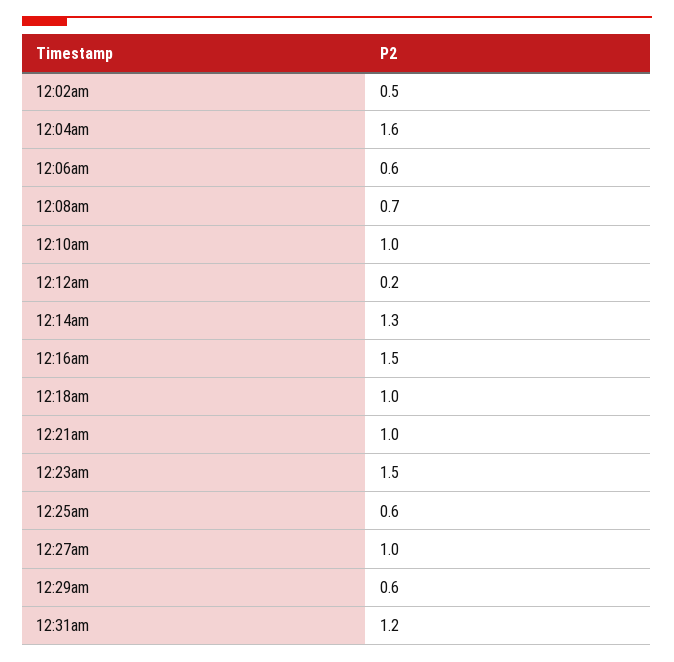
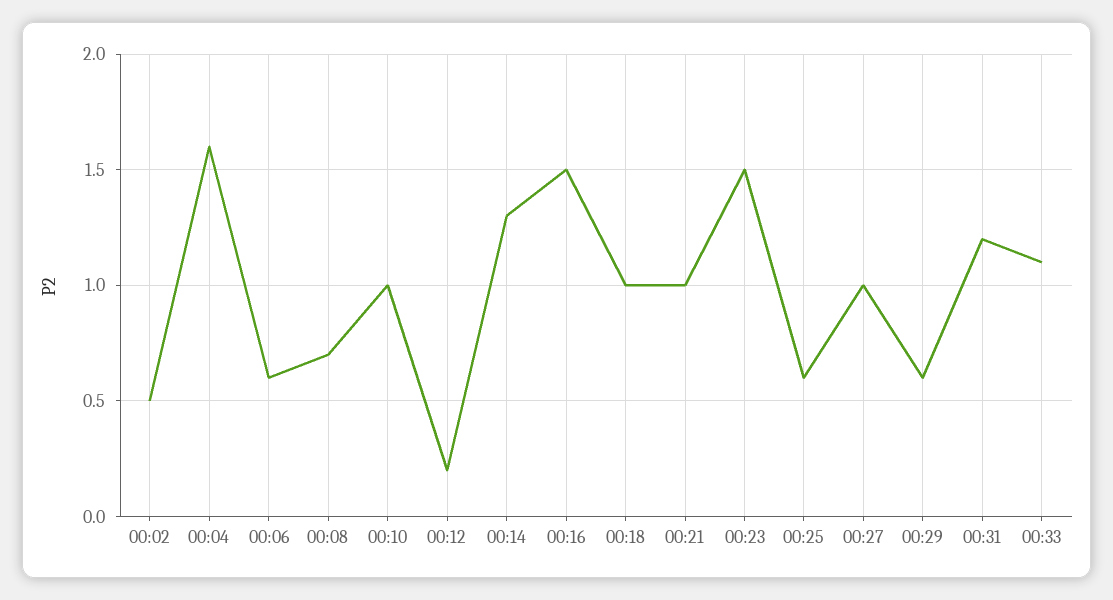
00:33: none -> 1.1

